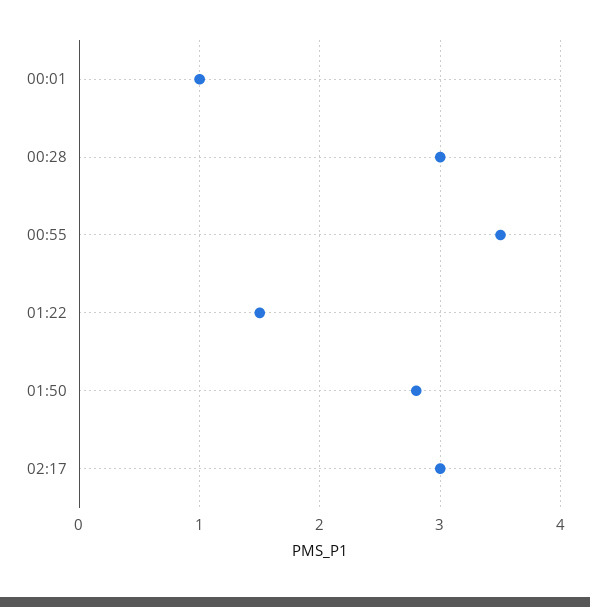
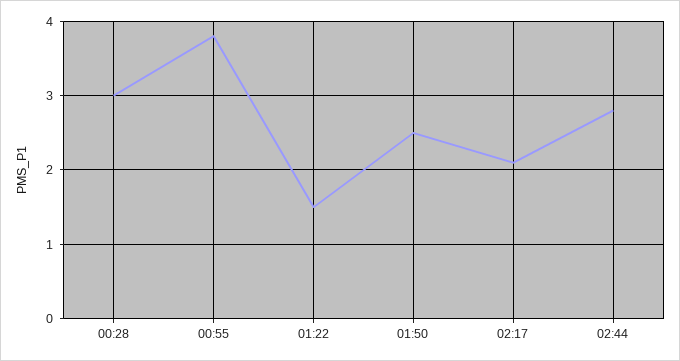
00:01: 1 -> none
00:55: 3.5 -> 3.8
01:50: 2.8 -> 2.5
02:17: 3 -> 2.1
02:44: none -> 2.8

